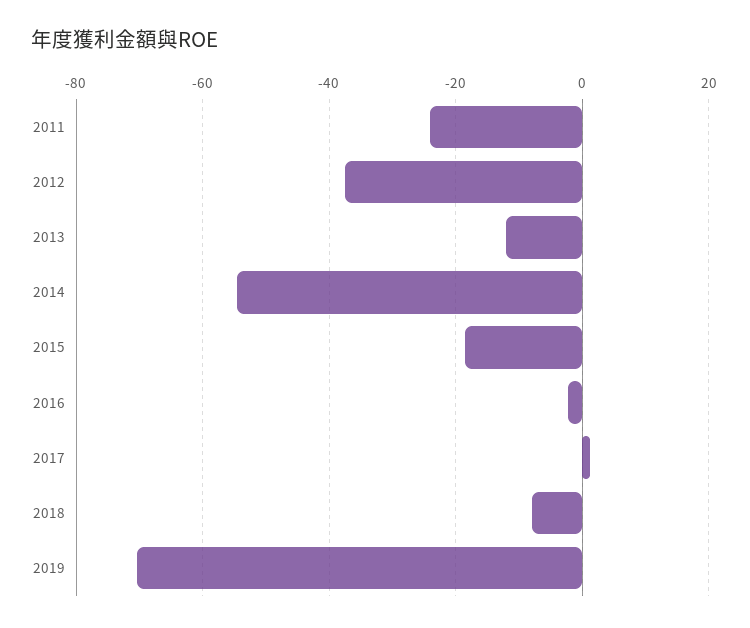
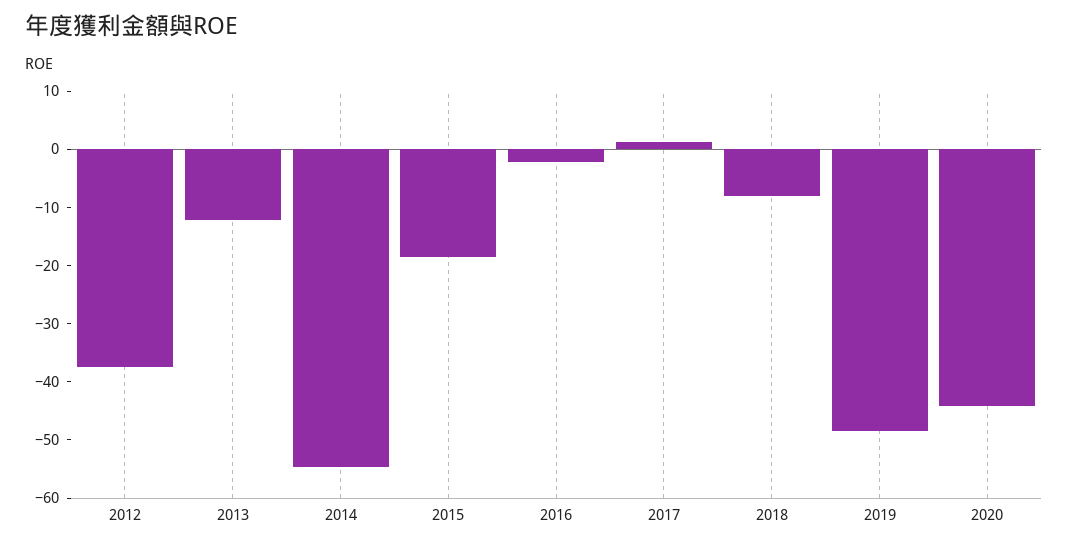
2011: -24 -> none
2019: -70 -> -48
2020: none -> -44

